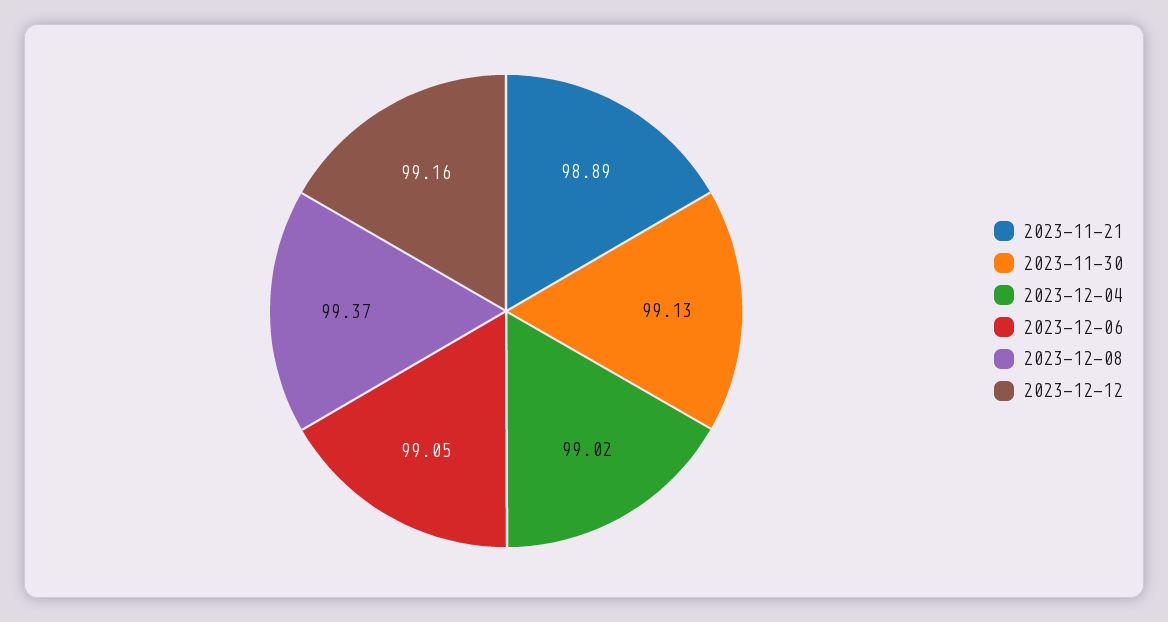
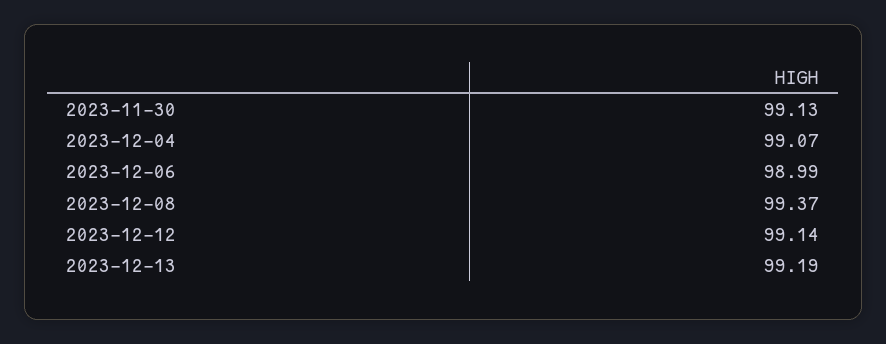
2023-11-21: 98.89 -> none
2023-12-04: 99.02 -> 99.07
2023-12-06: 99.05 -> 98.99
2023-12-12: 99.16 -> 99.14
2023-12-13: none -> 99.19

